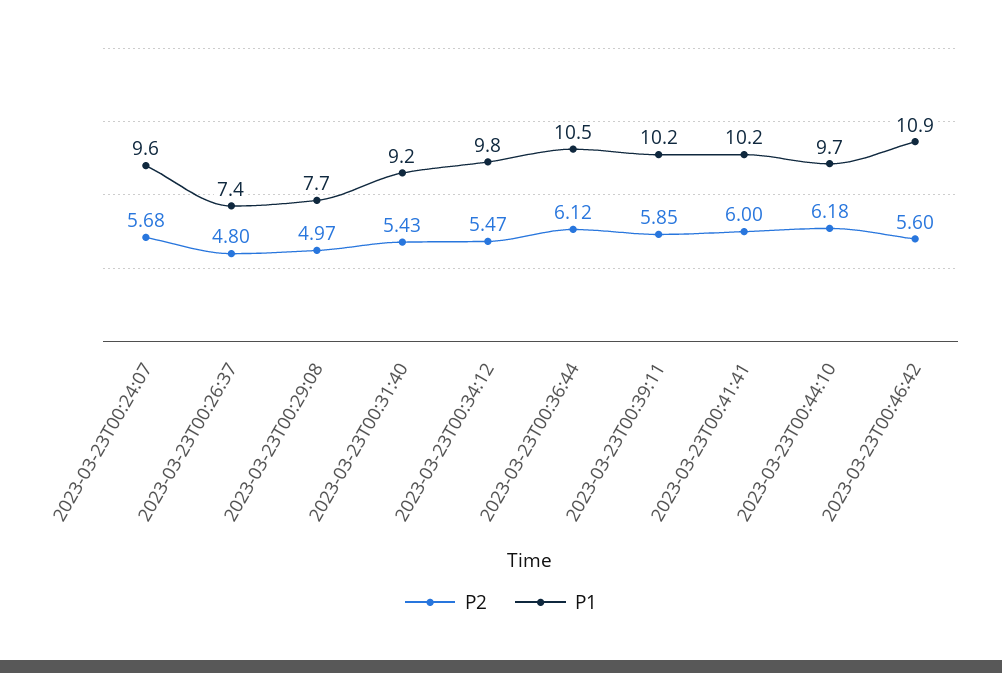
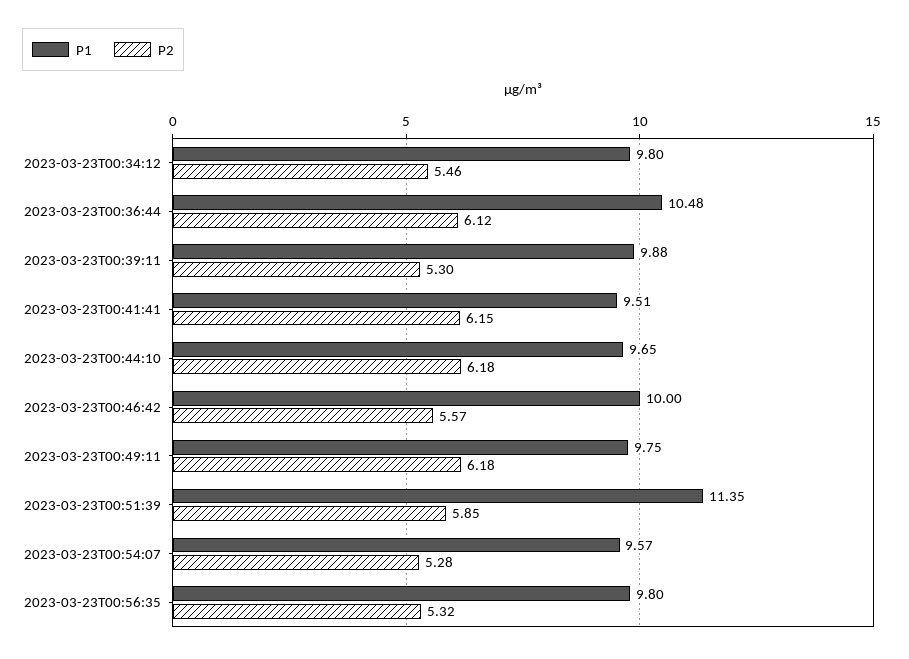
P2, 2023-03-23T00:24:07: 5.68 -> none
P1, 2023-03-23T00:24:07: 9.6 -> none
P2, 2023-03-23T00:26:37: 4.8 -> none
P1, 2023-03-23T00:26:37: 7.4 -> none
P2, 2023-03-23T00:29:08: 4.97 -> none
P1, 2023-03-23T00:29:08: 7.7 -> none
P2, 2023-03-23T00:31:40: 5.43 -> none
P1, 2023-03-23T00:31:40: 9.2 -> none
P2, 2023-03-23T00:34:12: 5.47 -> 5.46
P2, 2023-03-23T00:39:11: 5.85 -> 5.3
P1, 2023-03-23T00:39:11: 10.2 -> 9.88
P2, 2023-03-23T00:41:41: 6 -> 6.15
P1, 2023-03-23T00:41:41: 10.2 -> 9.51
P2, 2023-03-23T00:46:42: 5.6 -> 5.57
P1, 2023-03-23T00:46:42: 10.9 -> 10
P1, 2023-03-23T00:49:11: none -> 9.75
P2, 2023-03-23T00:49:11: none -> 6.18
P1, 2023-03-23T00:51:39: none -> 11.35
P2, 2023-03-23T00:51:39: none -> 5.85
P1, 2023-03-23T00:54:07: none -> 9.57
P2, 2023-03-23T00:54:07: none -> 5.28
P1, 2023-03-23T00:56:35: none -> 9.8
P2, 2023-03-23T00:56:35: none -> 5.32

